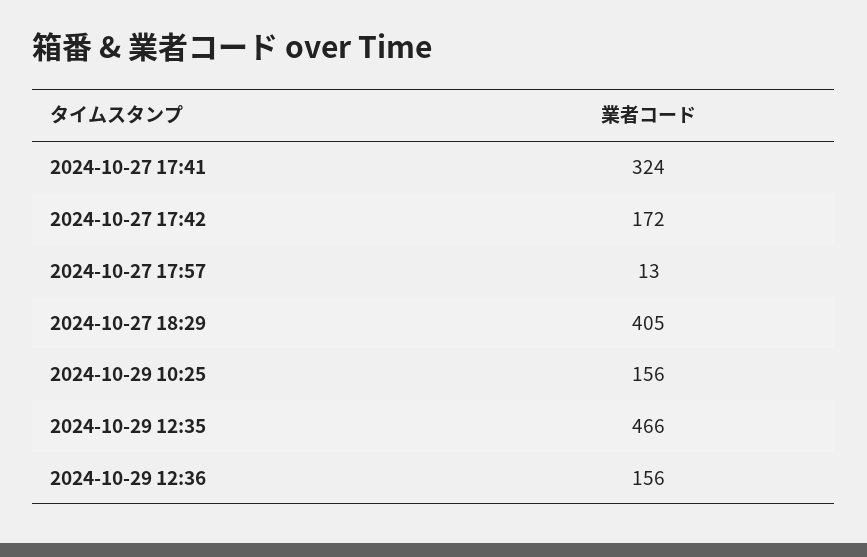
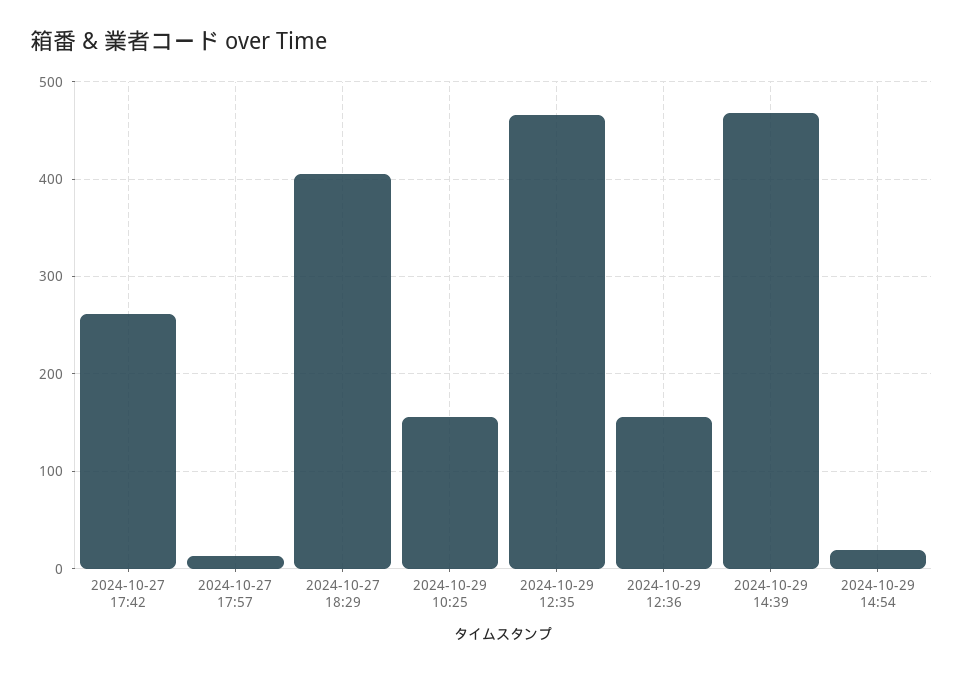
2024-10-27 17:41: 324 -> none
2024-10-27 17:42: 172 -> 260
2024-10-29 14:39: none -> 470
2024-10-29 14:54: none -> 20

